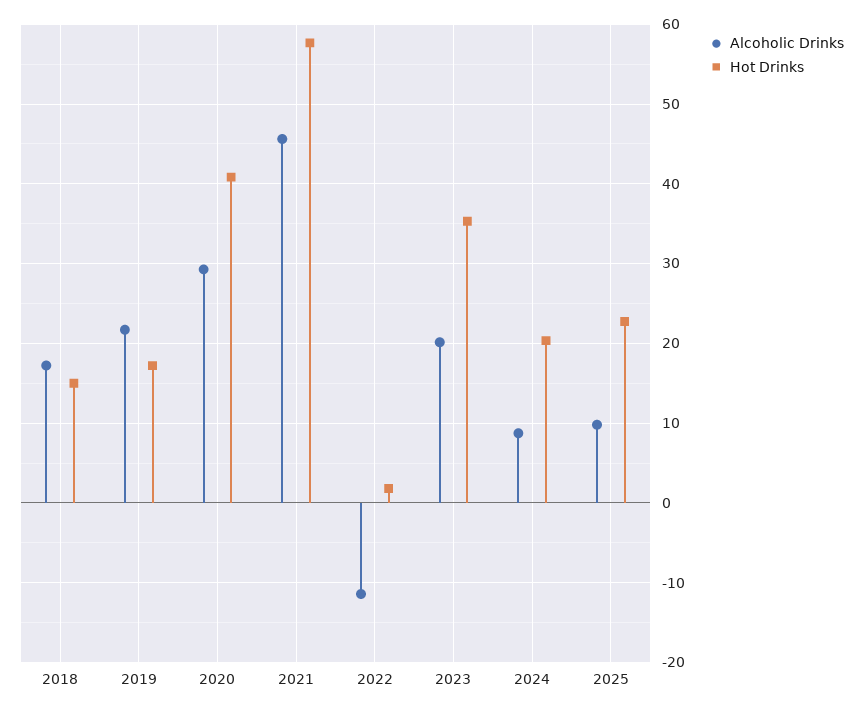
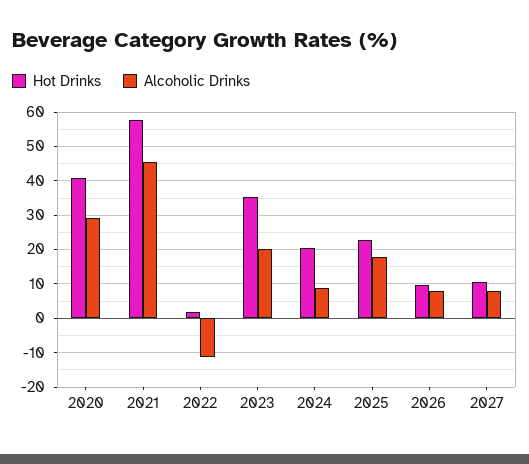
Alcoholic Drinks, 2018: 17 -> none
Hot Drinks, 2018: 15 -> none
Alcoholic Drinks, 2019: 22 -> none
Hot Drinks, 2019: 17 -> none
Alcoholic Drinks, 2025: 10 -> 18
Hot Drinks, 2026: none -> 10
Alcoholic Drinks, 2026: none -> 8
Hot Drinks, 2027: none -> 10
Alcoholic Drinks, 2027: none -> 8

